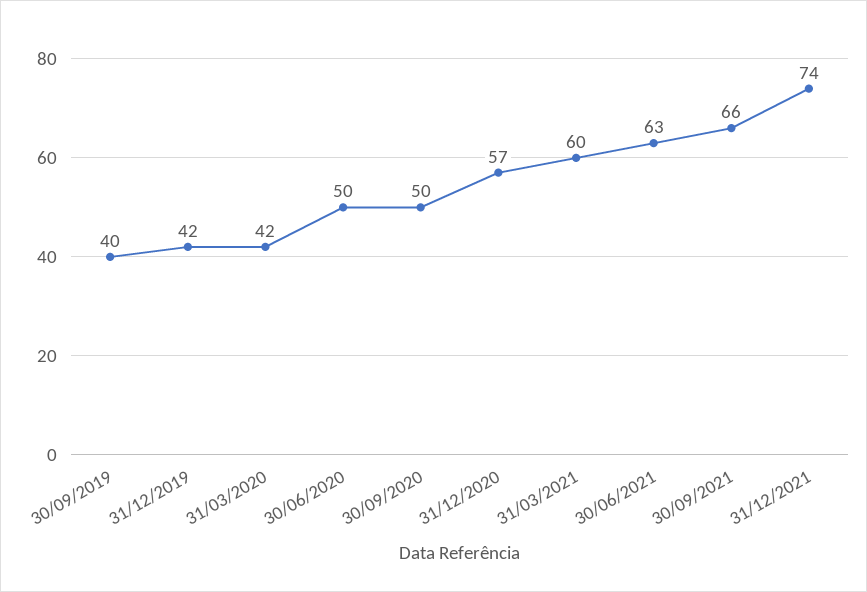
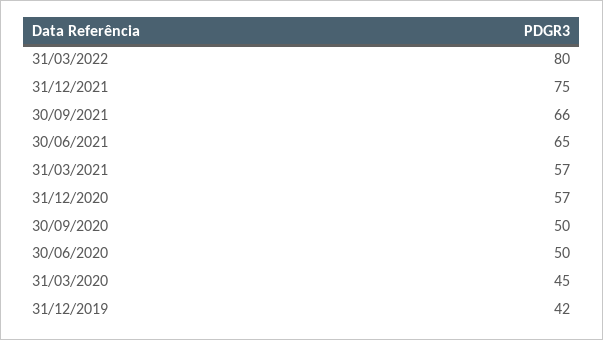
30/09/2019: 40 -> none
31/03/2020: 42 -> 45
31/03/2021: 60 -> 57
30/06/2021: 63 -> 65
31/12/2021: 74 -> 75
31/03/2022: none -> 80

